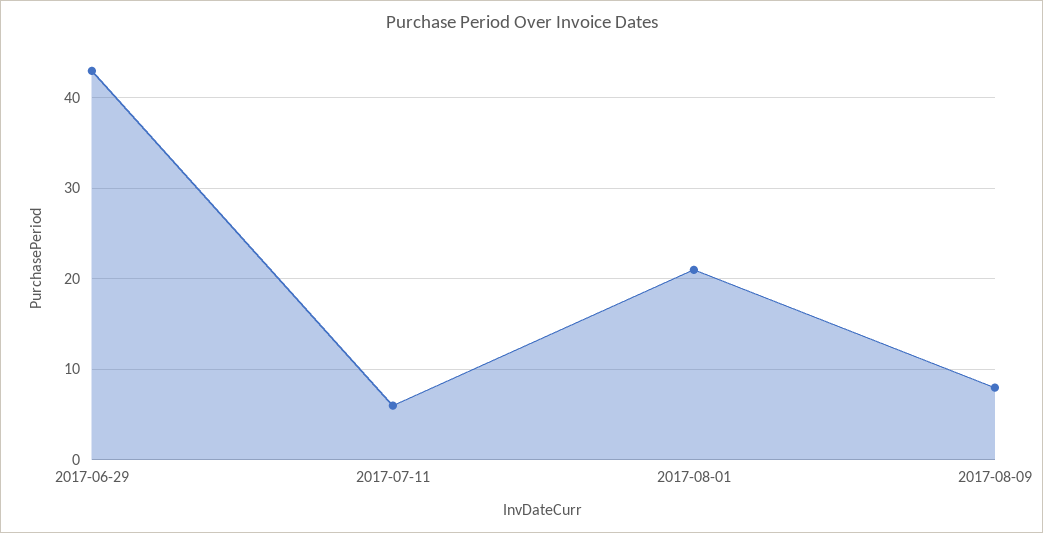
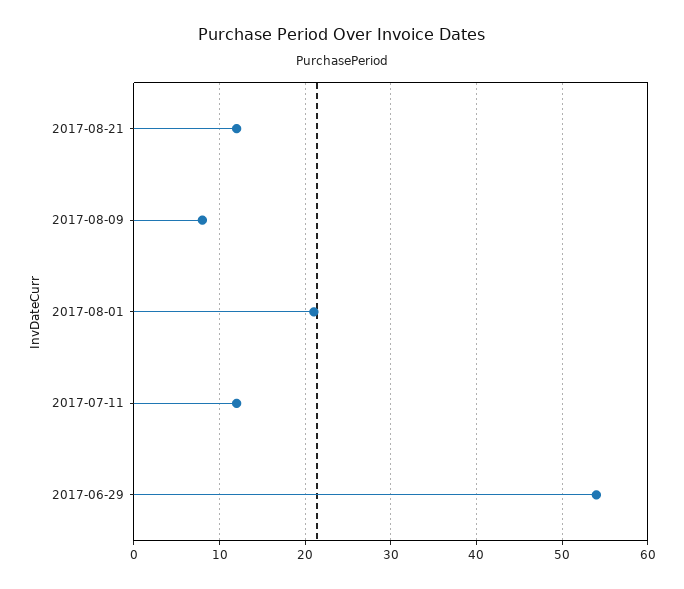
2017-06-29: 43 -> 54
2017-07-11: 6 -> 12
2017-08-21: none -> 12

